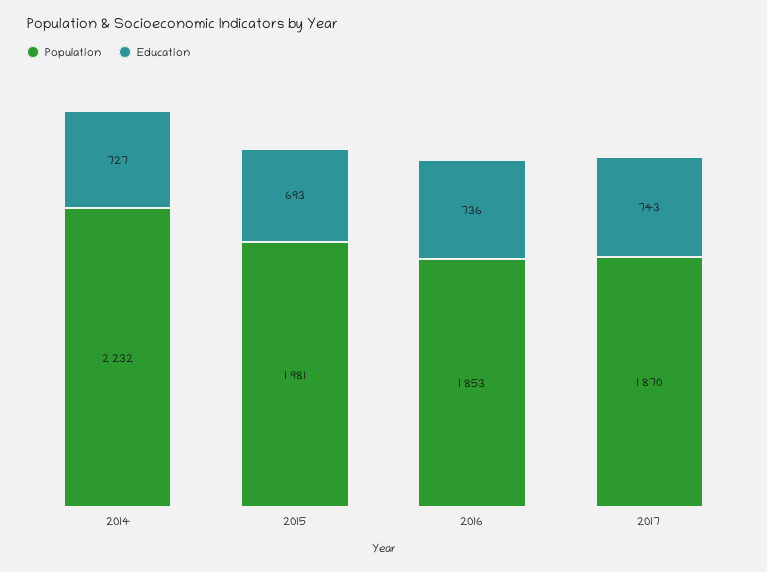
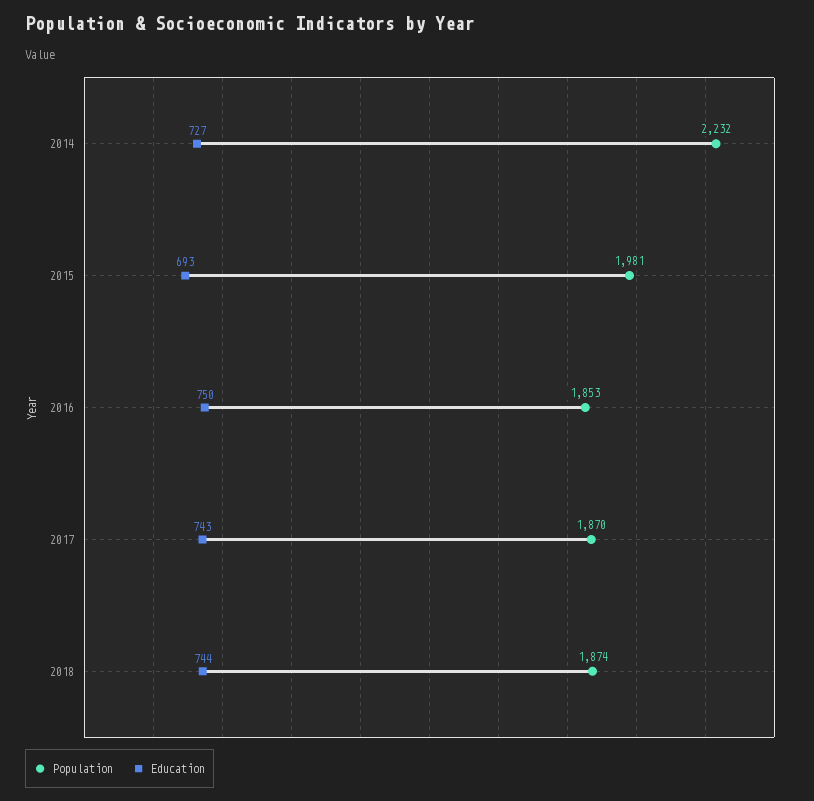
Education, 2016: 736 -> 750
Population, 2018: none -> 1874
Education, 2018: none -> 744

